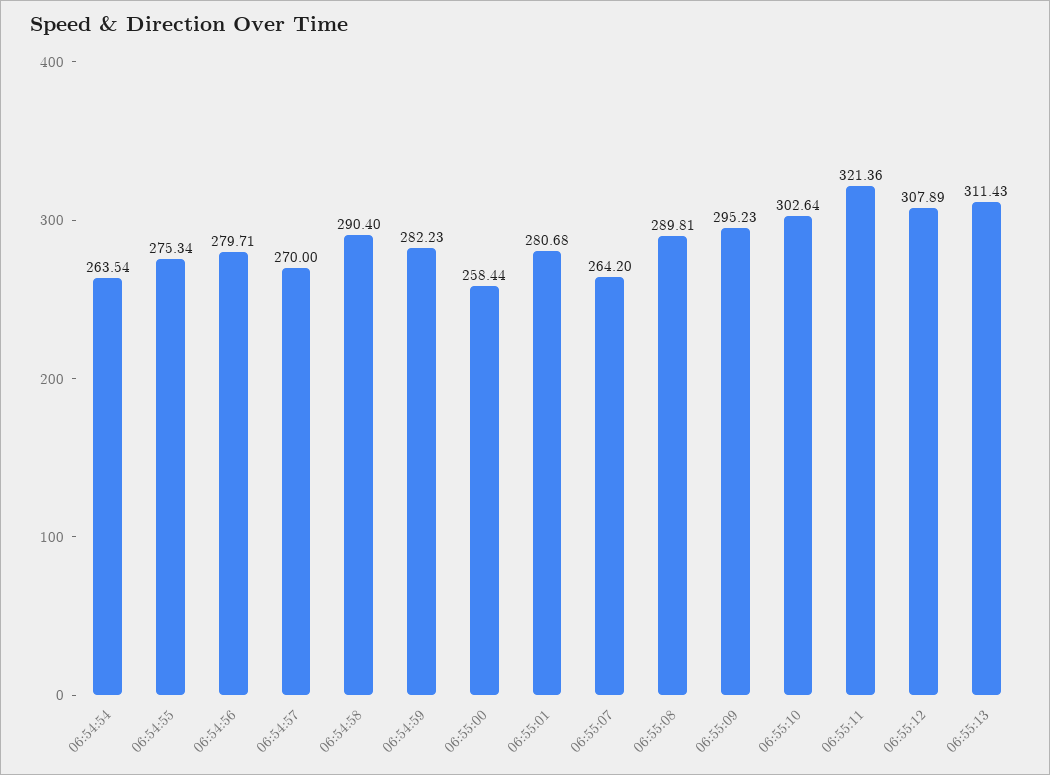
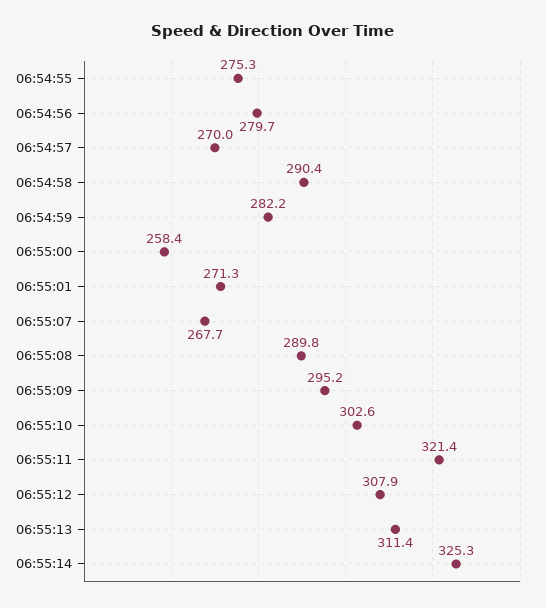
06:54:54: 263.54 -> none
06:55:01: 280.68 -> 271.3
06:55:07: 264.2 -> 267.7
06:55:14: none -> 325.3

